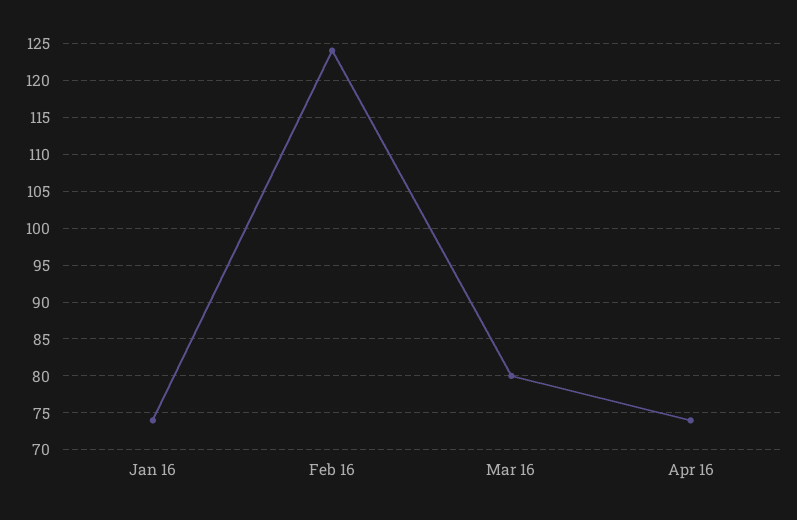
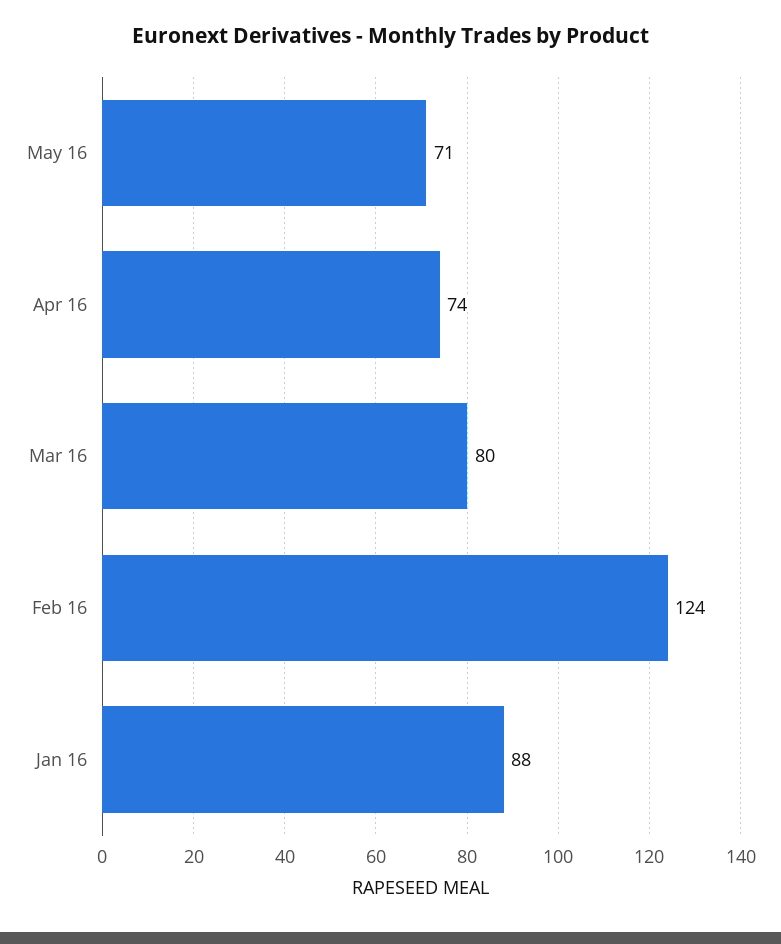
Jan 16: 74 -> 88
May 16: none -> 71

